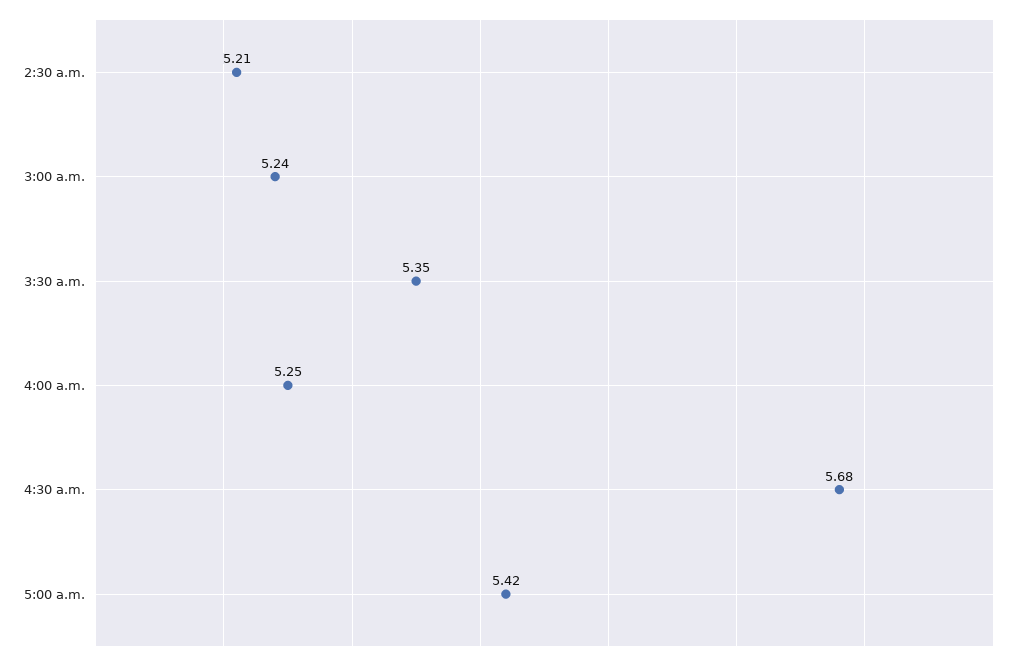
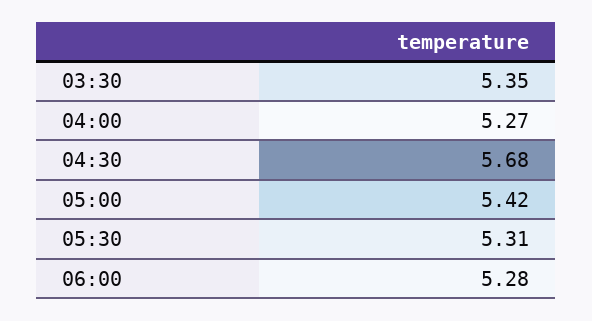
2:30 a.m.: 5.21 -> none
3:00 a.m.: 5.24 -> none
4:00 a.m.: 5.25 -> 5.27
05:30: none -> 5.31
06:00: none -> 5.28

